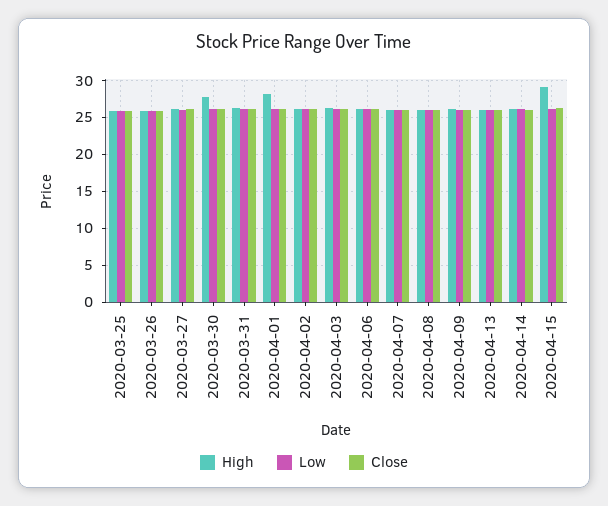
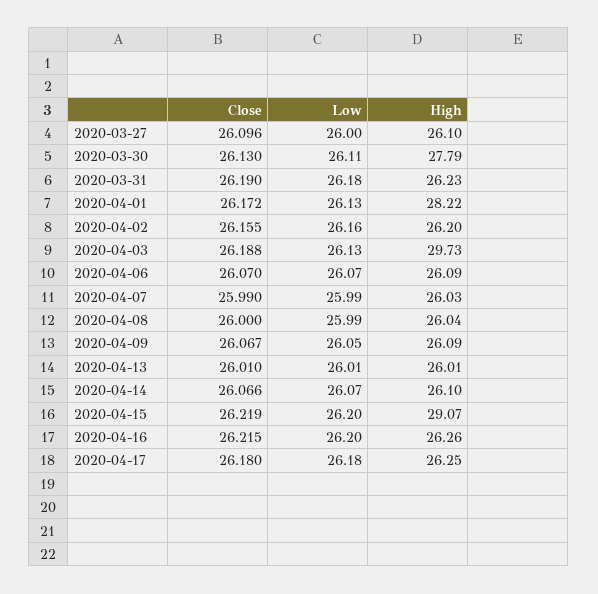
High, 2020-03-25: 26 -> none
Low, 2020-03-25: 26 -> none
Close, 2020-03-25: 26 -> none
High, 2020-03-26: 26 -> none
Low, 2020-03-26: 26 -> none
Close, 2020-03-26: 26 -> none
High, 2020-04-03: 26 -> 29.73
Close, 2020-04-16: none -> 26.215
Low, 2020-04-16: none -> 26.2
High, 2020-04-16: none -> 26.26
Close, 2020-04-17: none -> 26.18
Low, 2020-04-17: none -> 26.18
High, 2020-04-17: none -> 26.25

